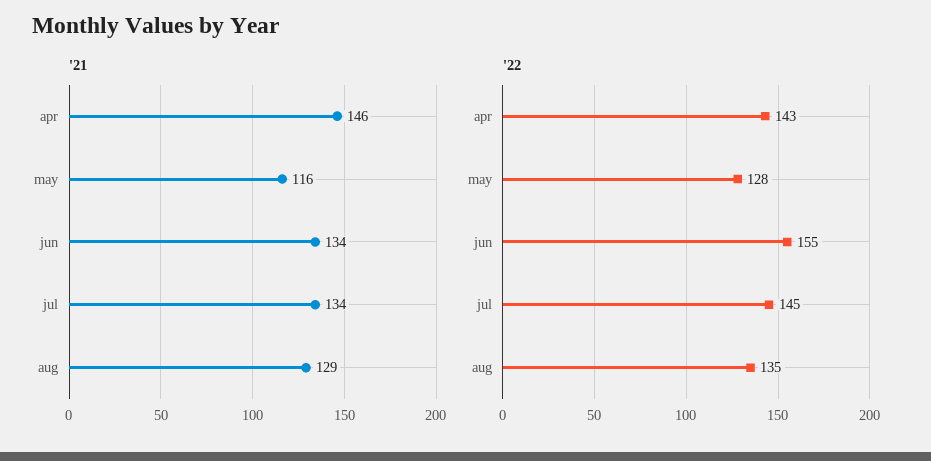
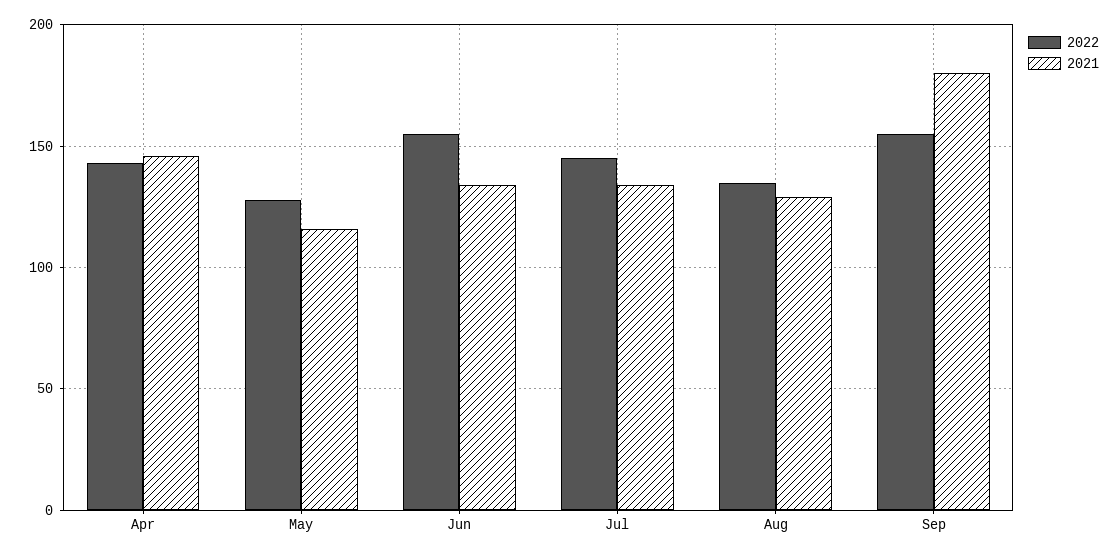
'22, Sep: none -> 155
'21, Sep: none -> 180

